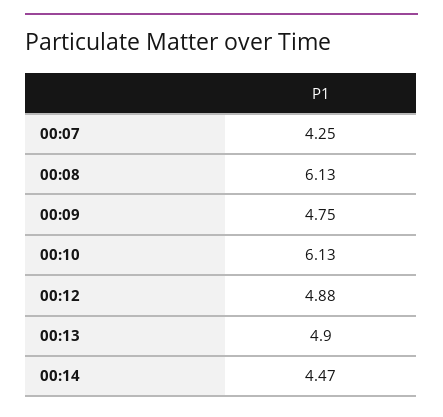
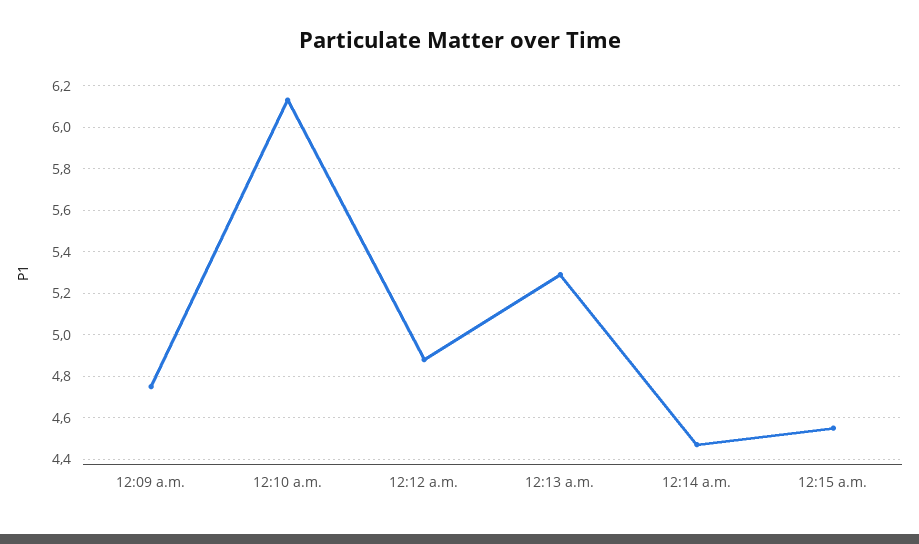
00:07: 4.25 -> none
00:08: 6.13 -> none
00:13: 4.9 -> 5.3
12:15 a.m.: none -> 4.55

